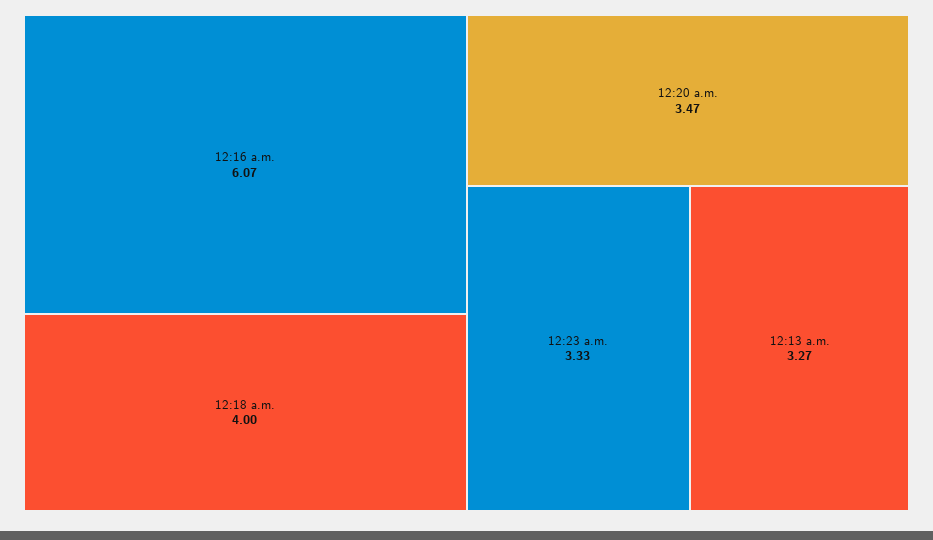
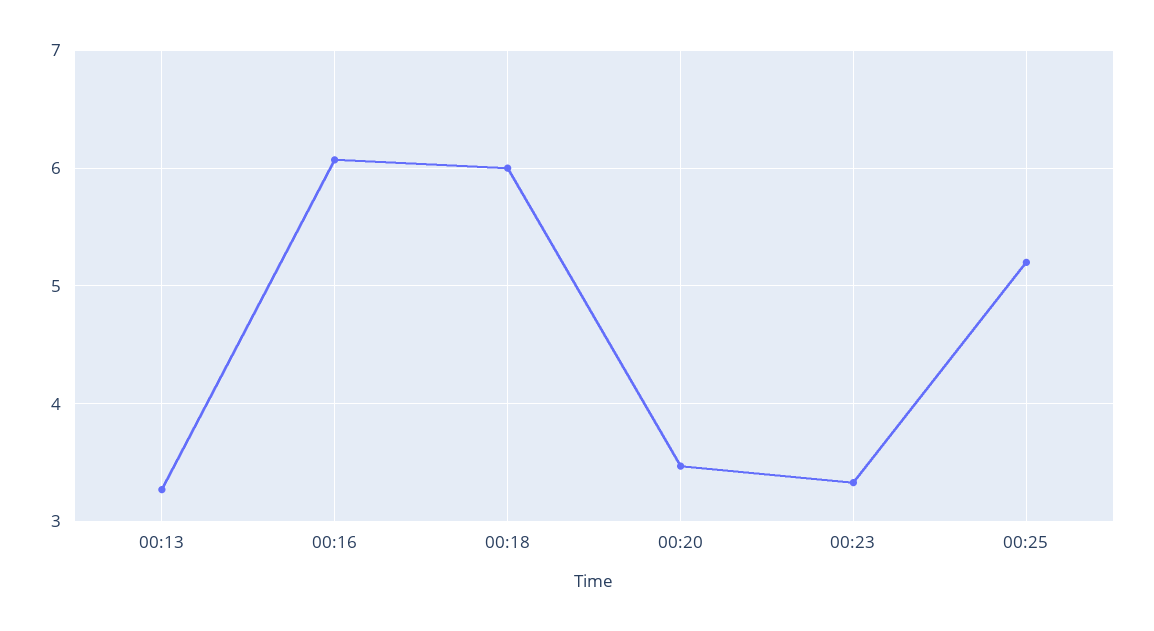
12:18 a.m.: 4 -> 6
00:25: none -> 5.2

